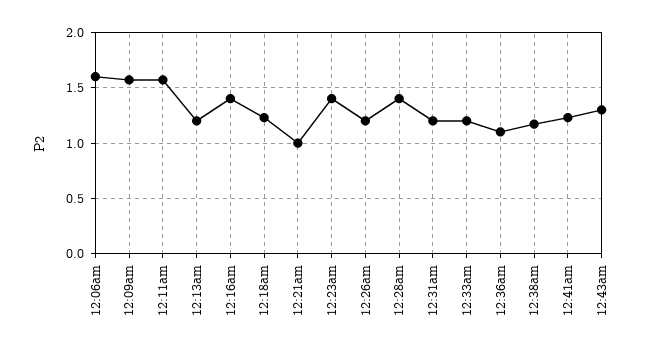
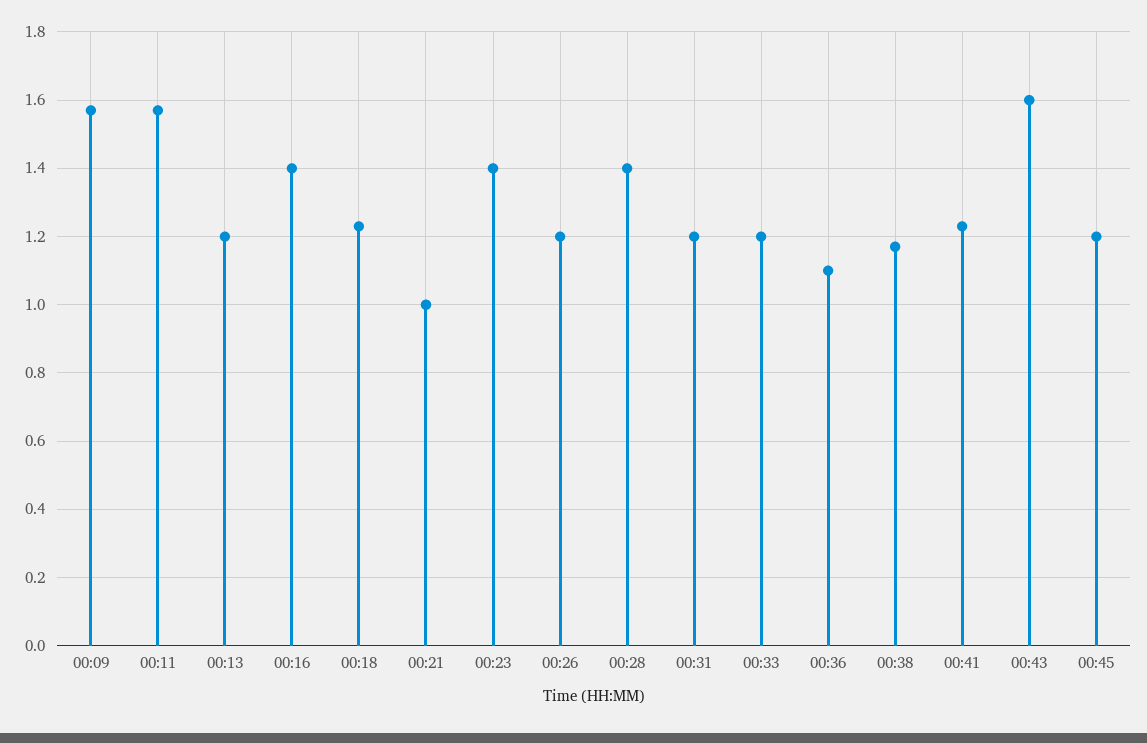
12:06am: 1.6 -> none
12:43am: 1.3 -> 1.6
00:45: none -> 1.2

